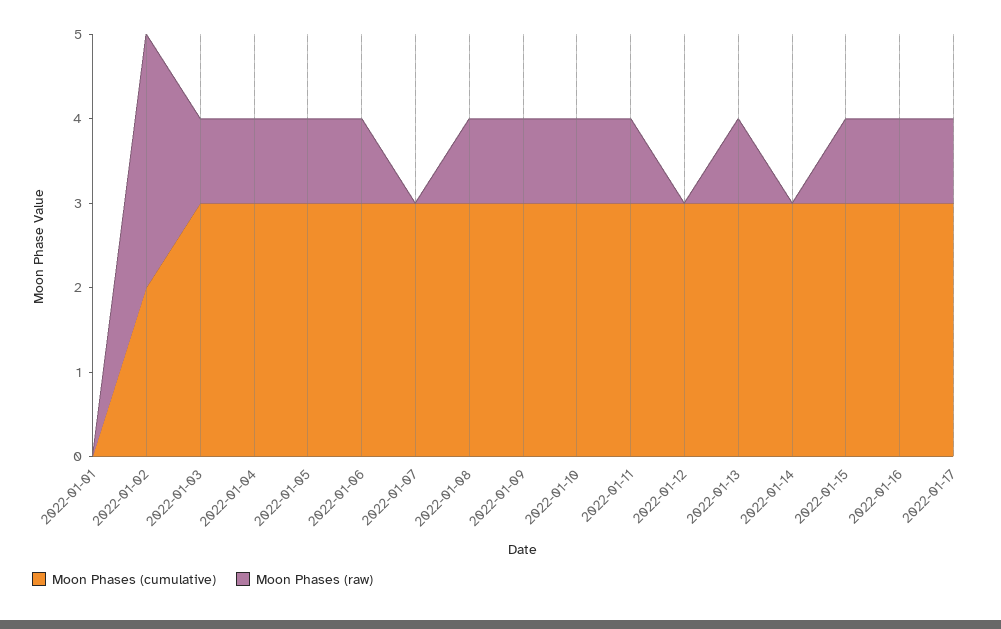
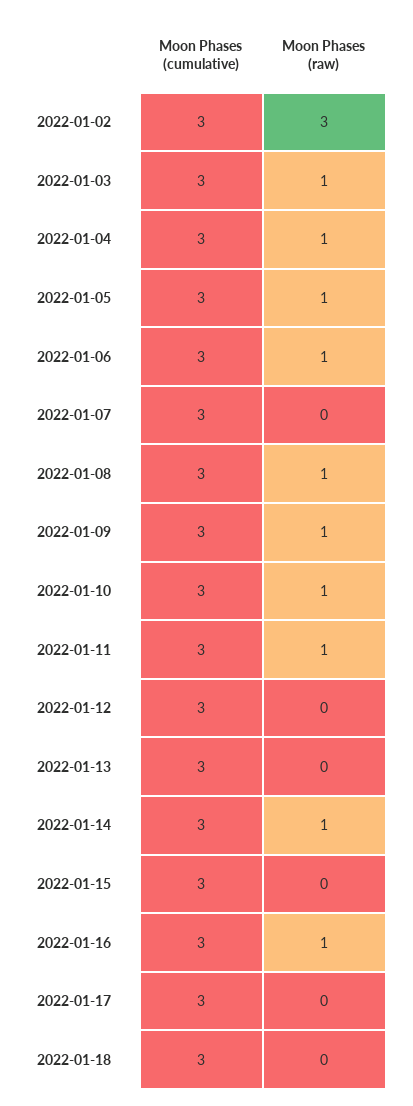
Moon Phases (cumulative), 2022-01-01: 0 -> none
Moon Phases (raw), 2022-01-01: 0 -> none
Moon Phases (cumulative), 2022-01-02: 2 -> 3
Moon Phases (raw), 2022-01-13: 1 -> 0
Moon Phases (raw), 2022-01-14: 0 -> 1
Moon Phases (raw), 2022-01-15: 1 -> 0
Moon Phases (raw), 2022-01-17: 1 -> 0
Moon Phases (cumulative), 2022-01-18: none -> 3
Moon Phases (raw), 2022-01-18: none -> 0

